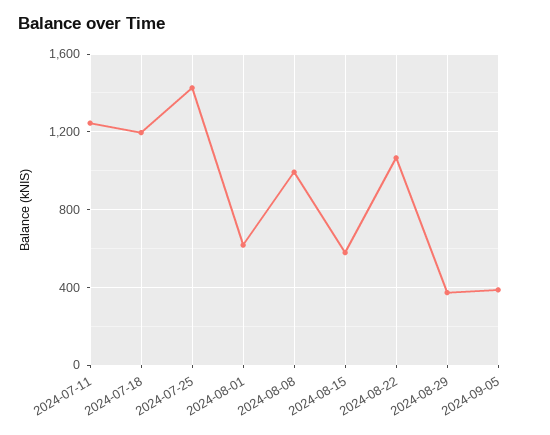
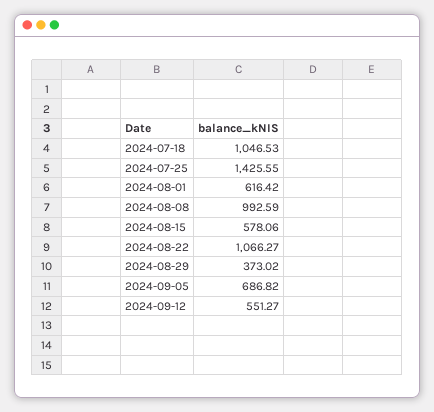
2024-07-11: 1250 -> none
2024-07-18: 1200 -> 1046.53
2024-09-05: 400 -> 686.82
2024-09-12: none -> 551.27

